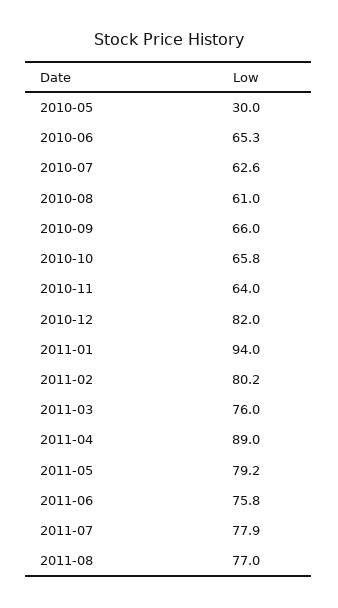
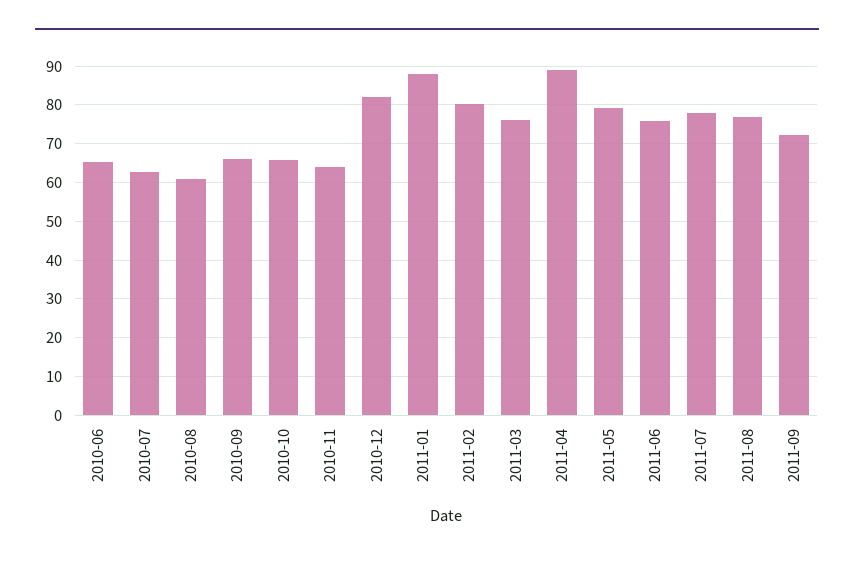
2010-05: 30 -> none
2011-01: 94 -> 88
2011-09: none -> 72

